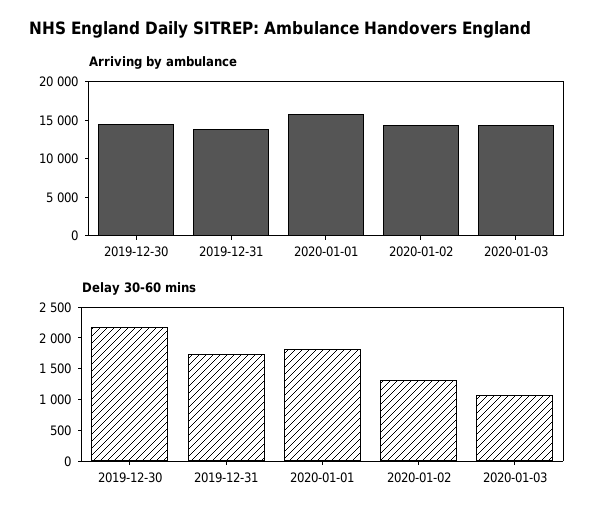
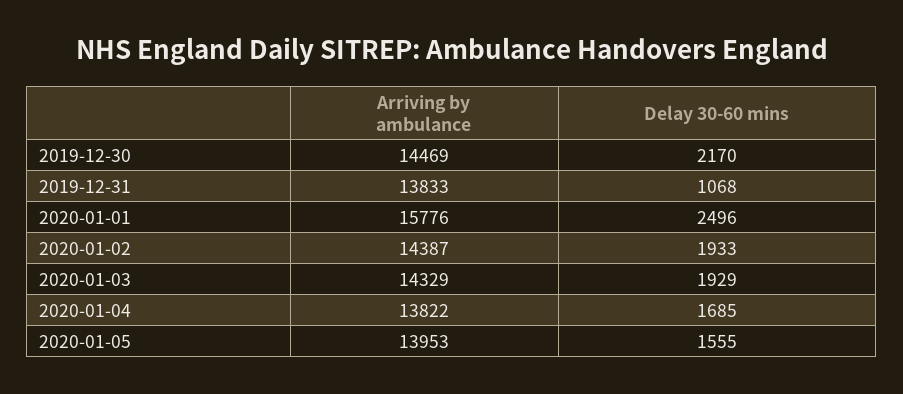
Delay 30-60 mins, 2019-12-31: 1750 -> 1068
Delay 30-60 mins, 2020-01-01: 1750 -> 2496
Delay 30-60 mins, 2020-01-02: 1250 -> 1933
Delay 30-60 mins, 2020-01-03: 1000 -> 1929
Arriving by ambulance, 2020-01-04: none -> 13822
Delay 30-60 mins, 2020-01-04: none -> 1685
Arriving by ambulance, 2020-01-05: none -> 13953
Delay 30-60 mins, 2020-01-05: none -> 1555

